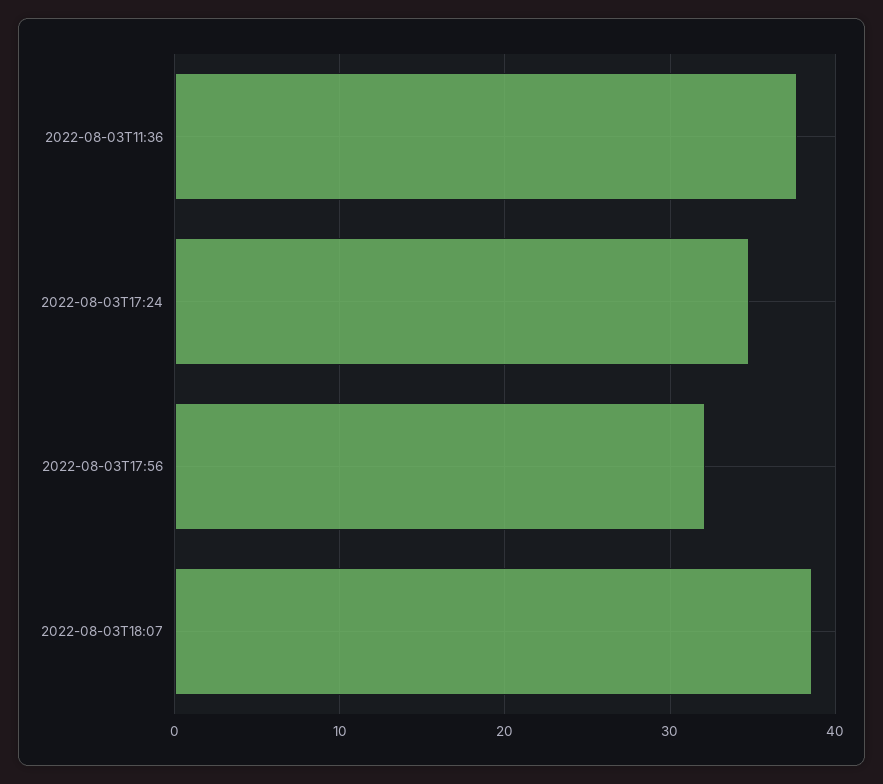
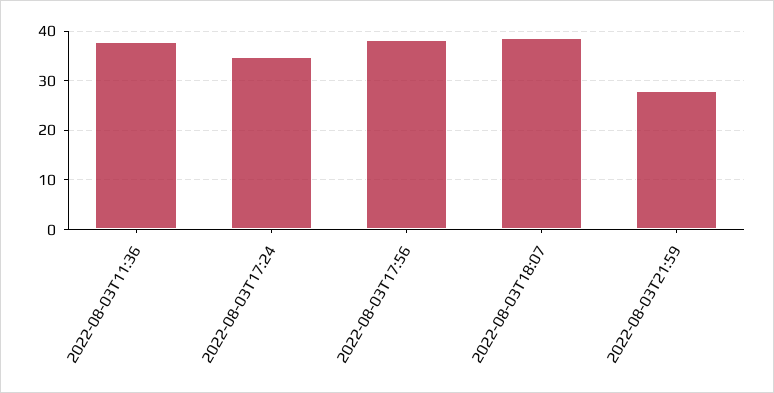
2022-08-03T17:56: 32 -> 38
2022-08-03T21:59: none -> 28

